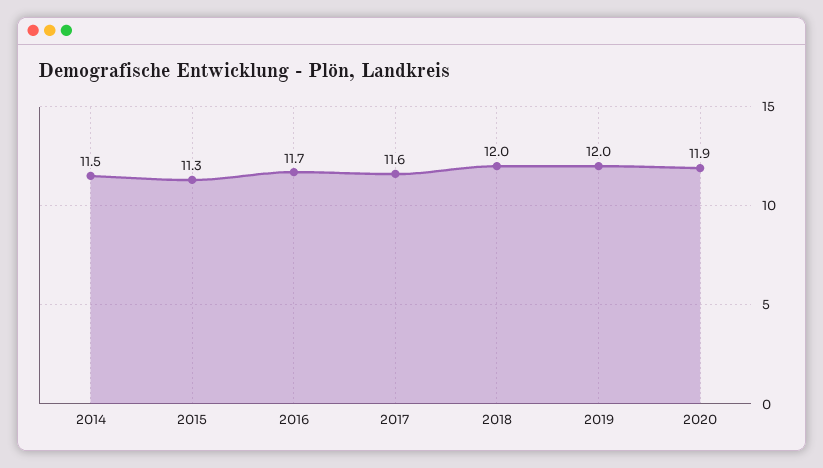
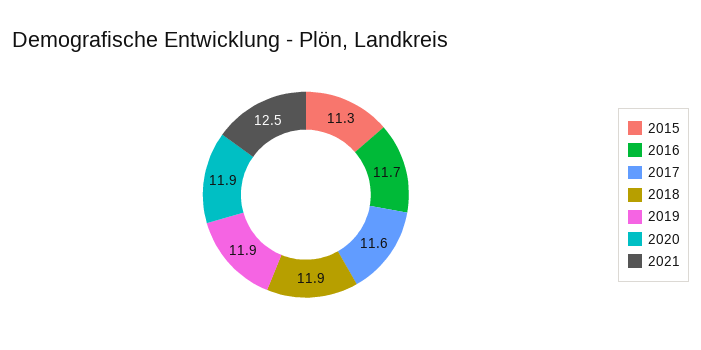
2014: 11.5 -> none
2018: 12 -> 11.9
2019: 12 -> 11.9
2021: none -> 12.5

